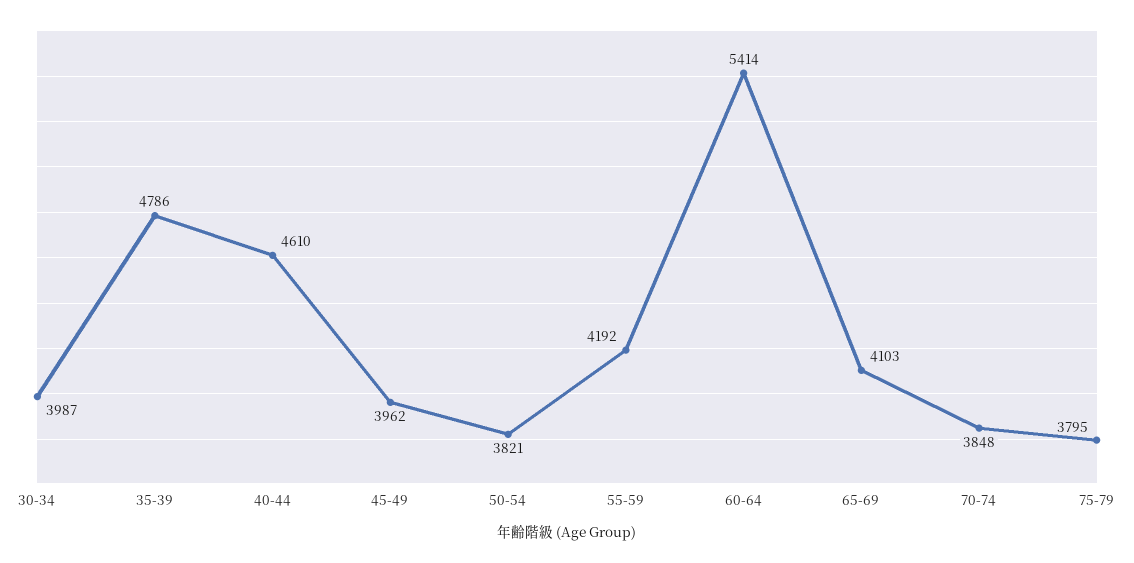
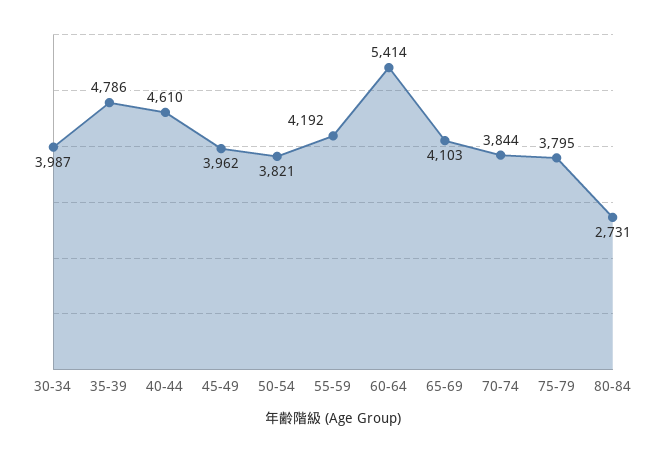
70-74: 3848 -> 3844
80-84: none -> 2731

